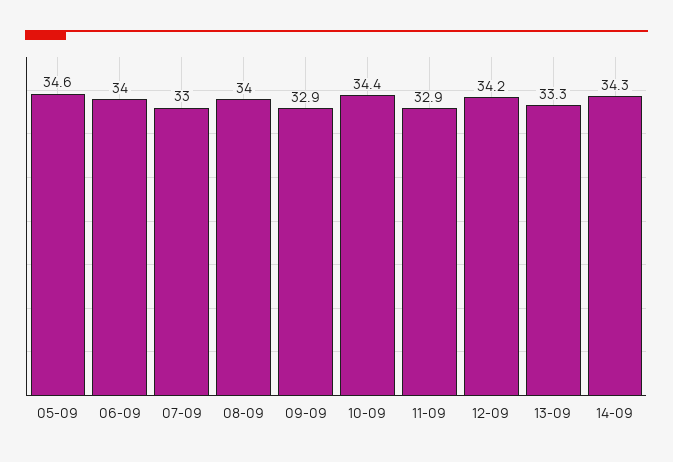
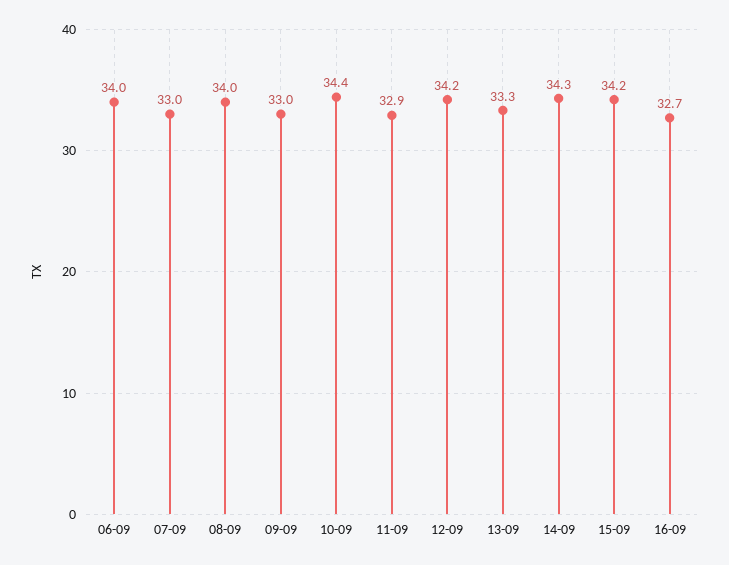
05-09: 34.6 -> none
09-09: 32.9 -> 33
15-09: none -> 34.2
16-09: none -> 32.7

